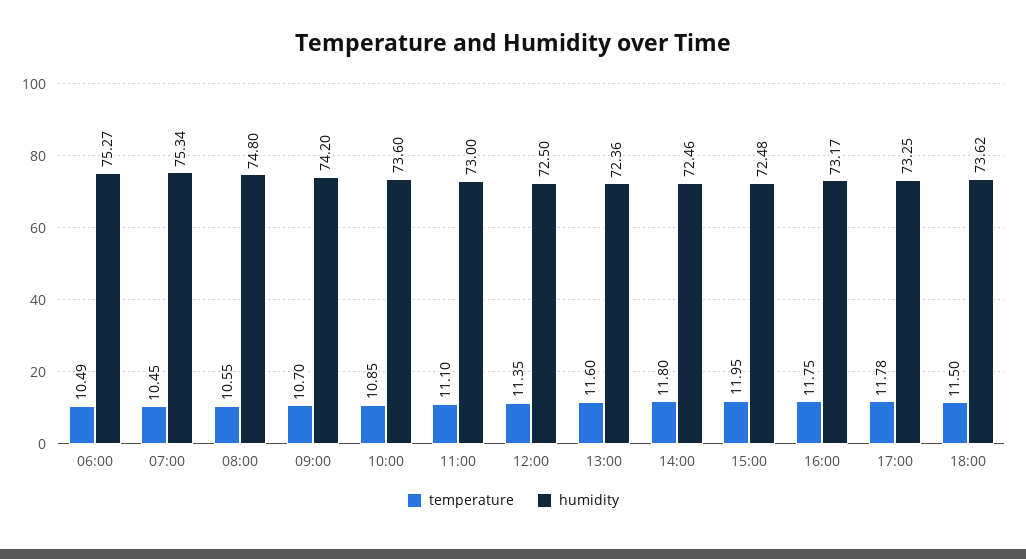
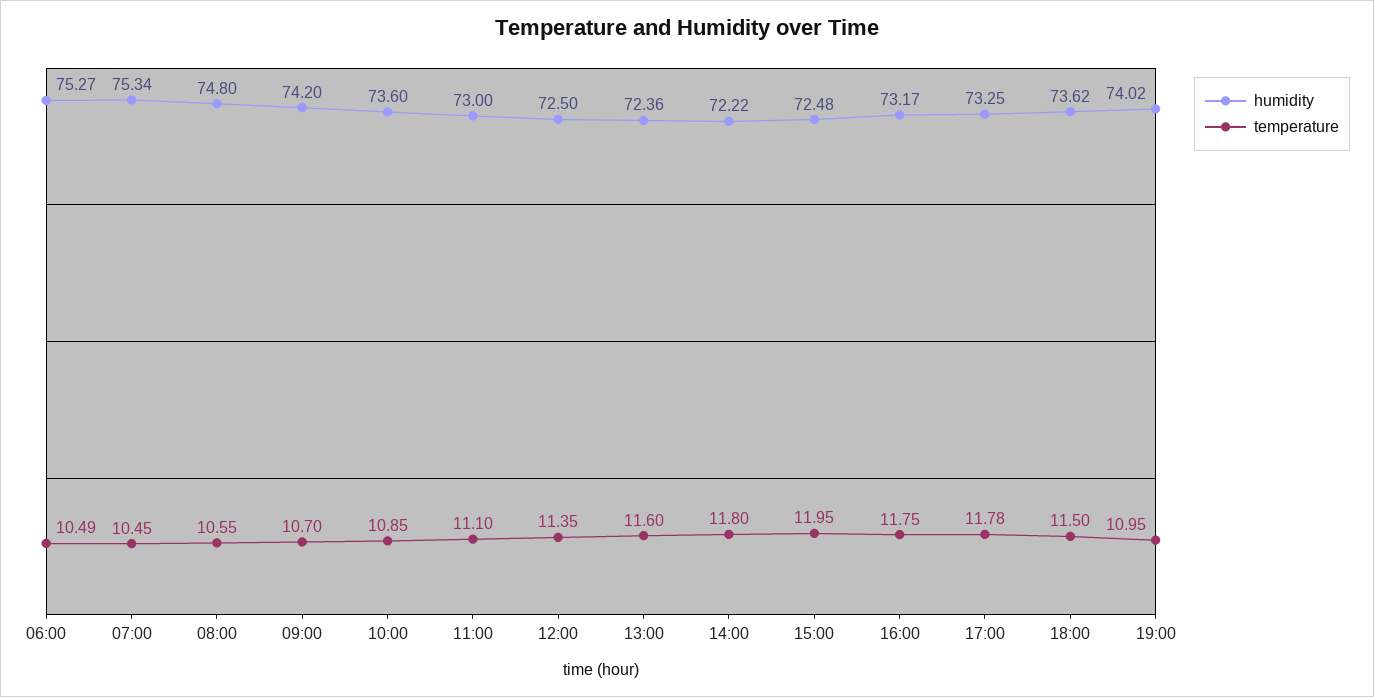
humidity, 14:00: 72.46 -> 72.22
humidity, 19:00: none -> 74.02
temperature, 19:00: none -> 10.95

